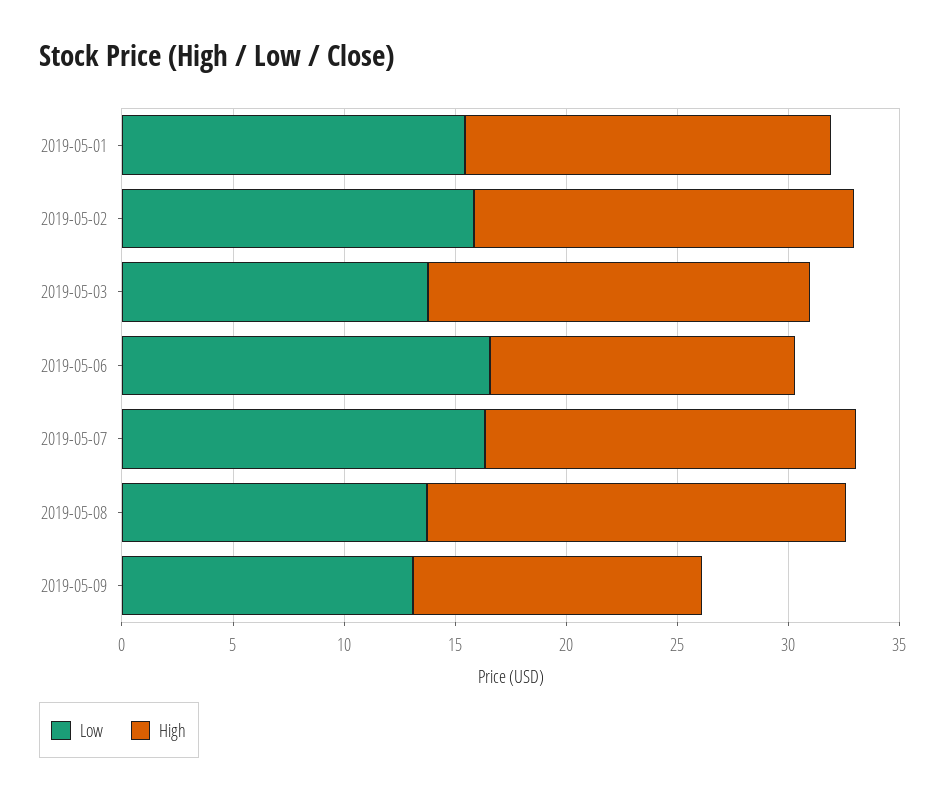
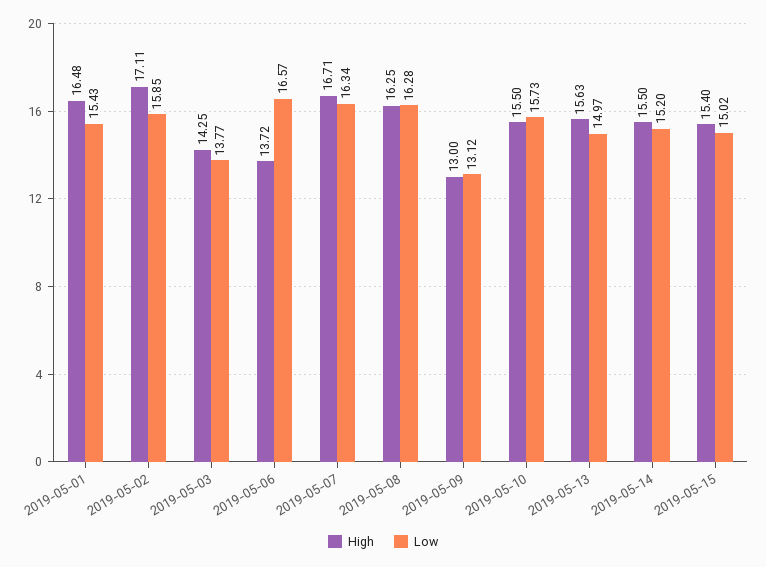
High, 2019-05-03: 17 -> 14.25
Low, 2019-05-08: 14 -> 16.28
High, 2019-05-08: 19 -> 16.25
High, 2019-05-10: none -> 15.5
Low, 2019-05-10: none -> 15.73
High, 2019-05-13: none -> 15.63
Low, 2019-05-13: none -> 14.97
High, 2019-05-14: none -> 15.5
Low, 2019-05-14: none -> 15.2
High, 2019-05-15: none -> 15.4
Low, 2019-05-15: none -> 15.02

